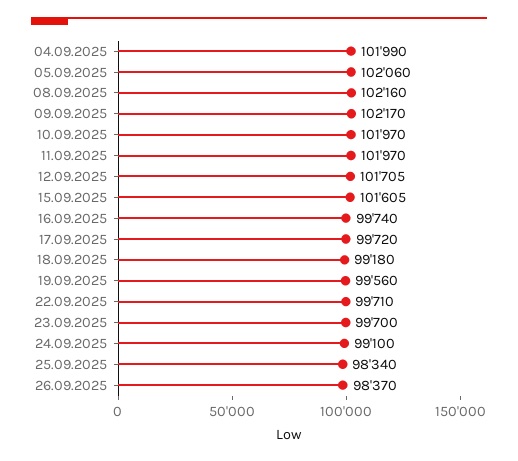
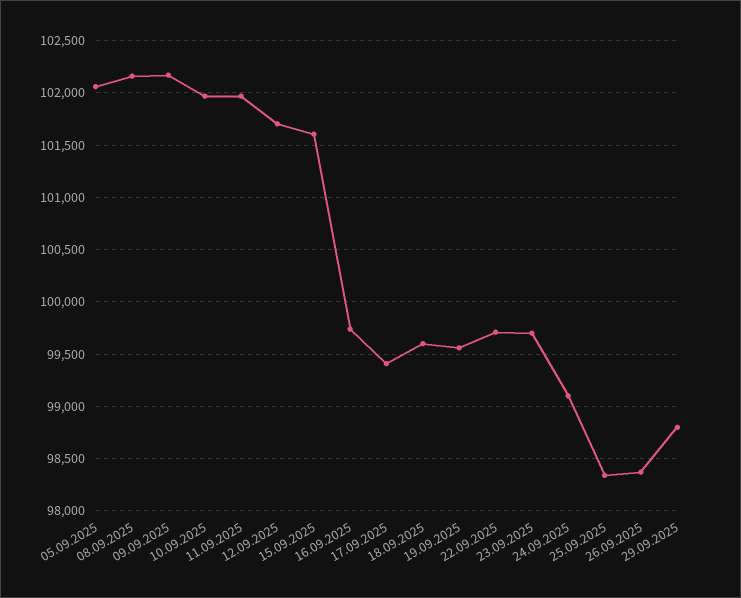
04.09.2025: 101990 -> none
17.09.2025: 99720 -> 99400
18.09.2025: 99180 -> 99600
29.09.2025: none -> 98800

